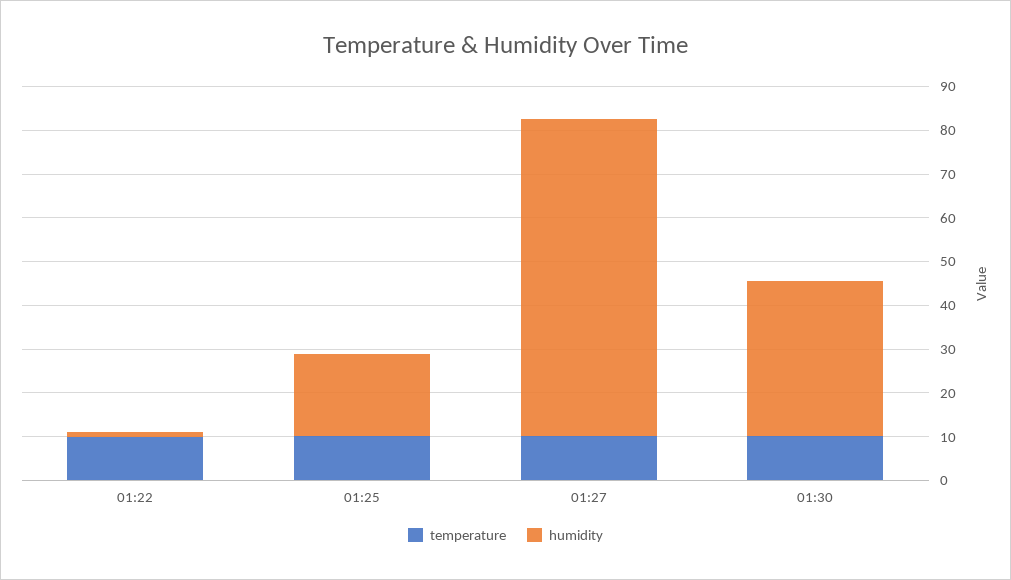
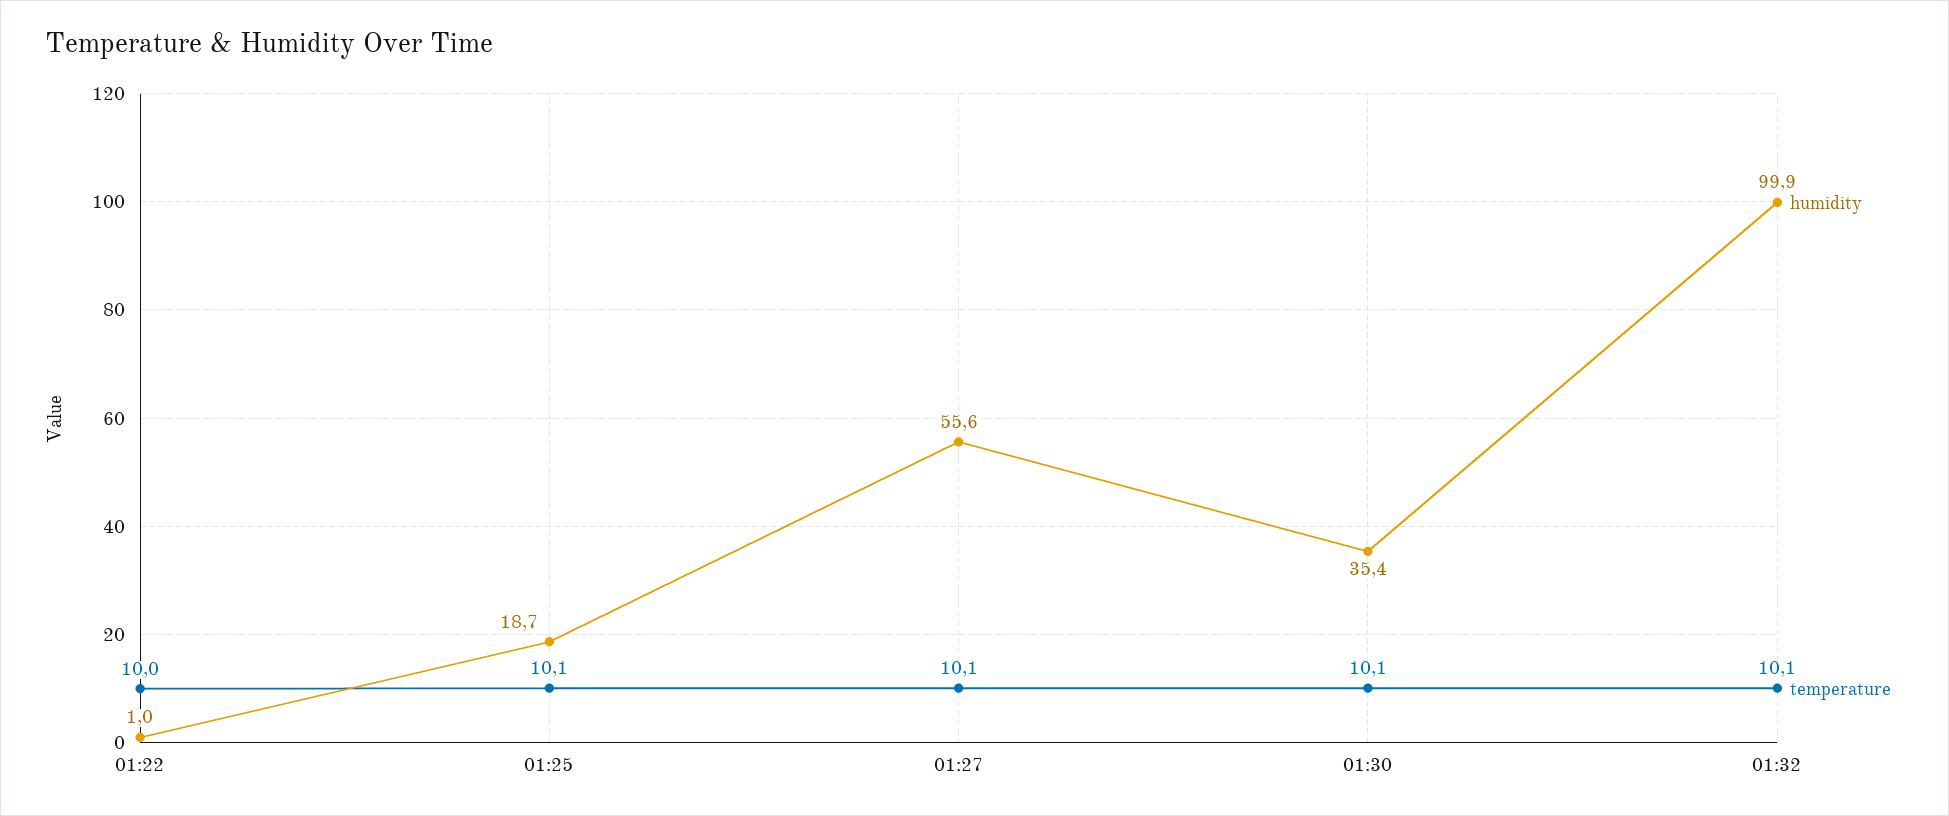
humidity, 01:27: 72 -> 55.6
humidity, 01:32: none -> 99.9
temperature, 01:32: none -> 10.1

